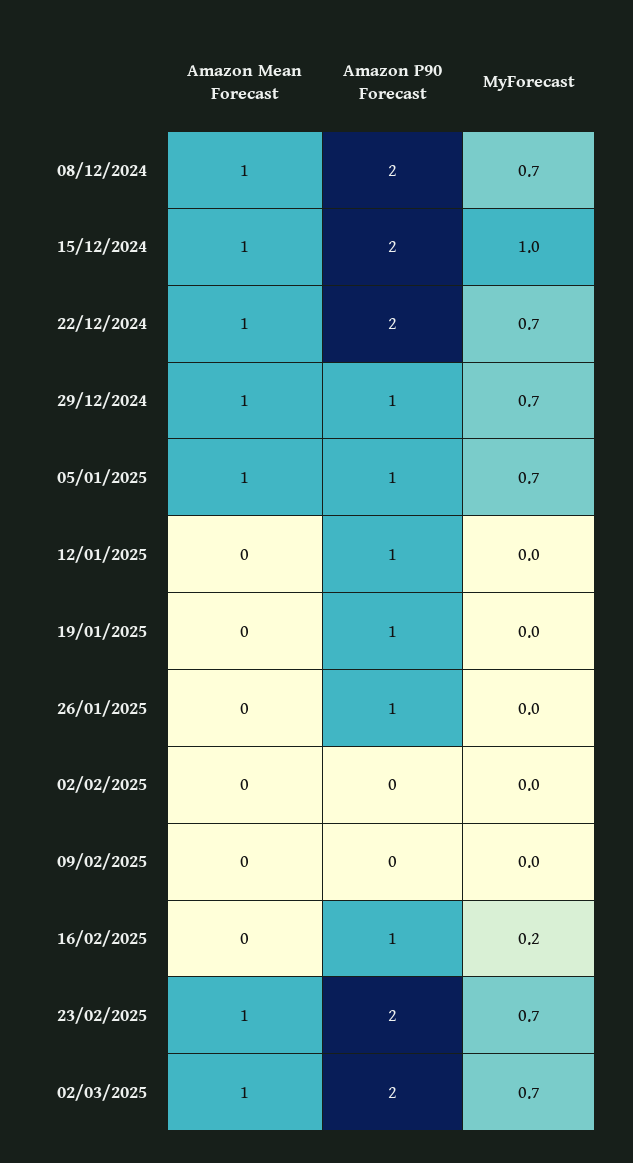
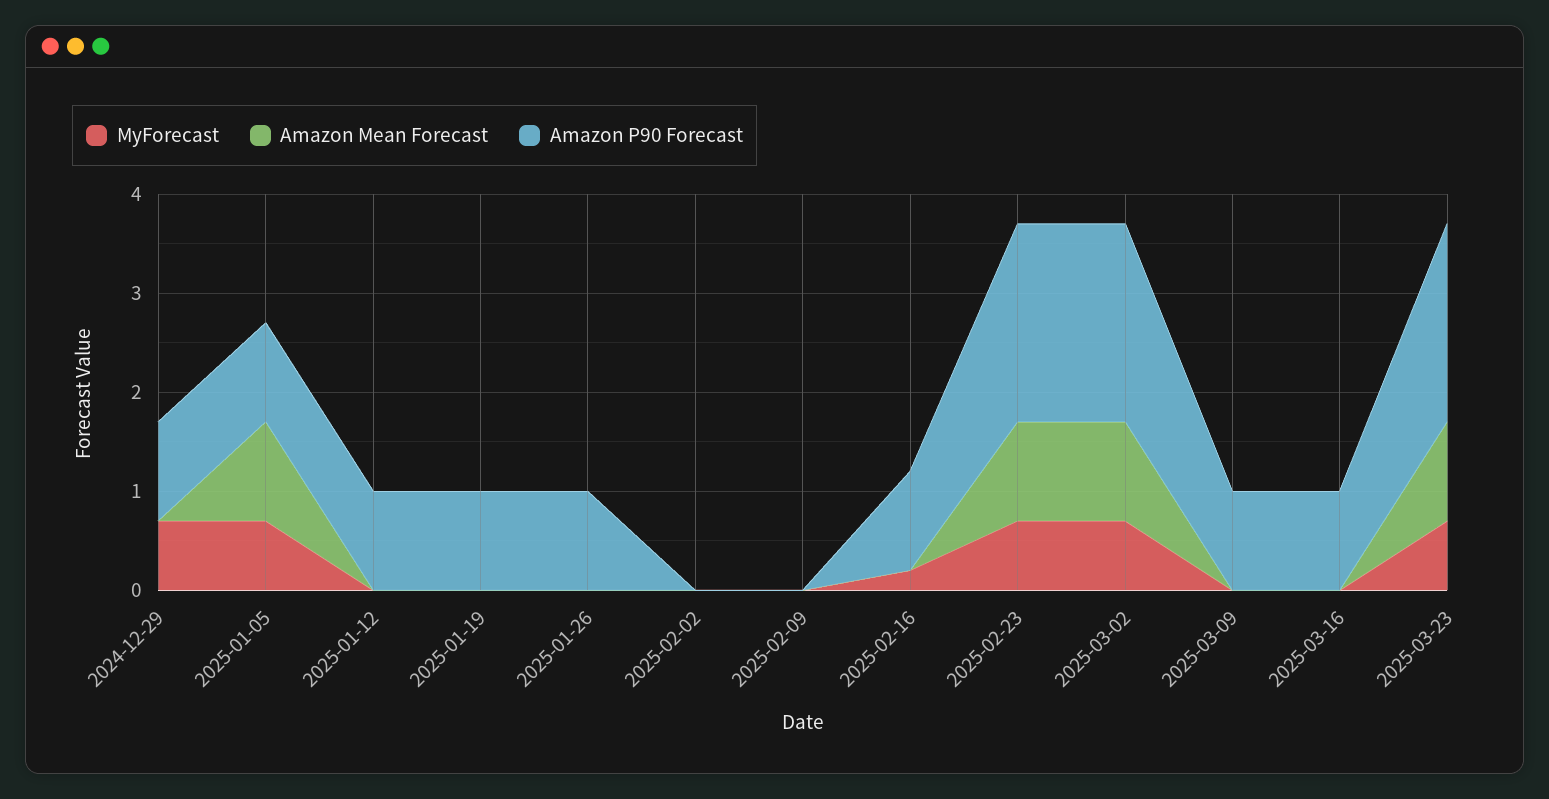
Amazon Mean Forecast, 08/12/2024: 1 -> none
Amazon P90 Forecast, 08/12/2024: 2 -> none
MyForecast, 08/12/2024: 0.7 -> none
Amazon Mean Forecast, 15/12/2024: 1 -> none
Amazon P90 Forecast, 15/12/2024: 2 -> none
MyForecast, 15/12/2024: 1 -> none
Amazon Mean Forecast, 22/12/2024: 1 -> none
Amazon P90 Forecast, 22/12/2024: 2 -> none
MyForecast, 22/12/2024: 0.7 -> none
Amazon Mean Forecast, 29/12/2024: 1 -> 0
MyForecast, 2025-03-09: none -> 0
Amazon Mean Forecast, 2025-03-09: none -> 0
Amazon P90 Forecast, 2025-03-09: none -> 1
MyForecast, 2025-03-16: none -> 0
Amazon Mean Forecast, 2025-03-16: none -> 0
Amazon P90 Forecast, 2025-03-16: none -> 1
MyForecast, 2025-03-23: none -> 0.7
Amazon Mean Forecast, 2025-03-23: none -> 1
Amazon P90 Forecast, 2025-03-23: none -> 2

